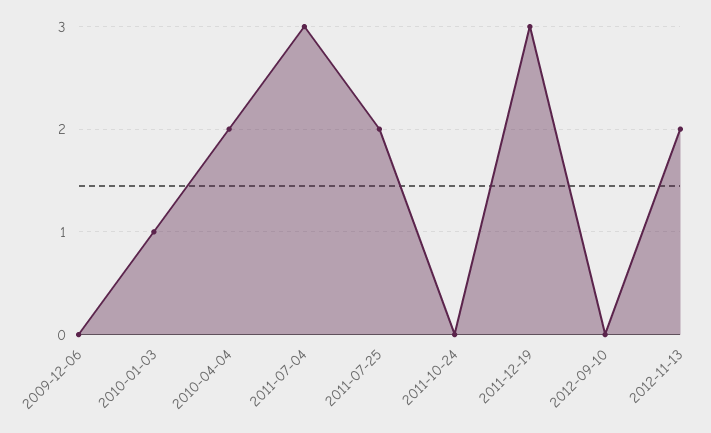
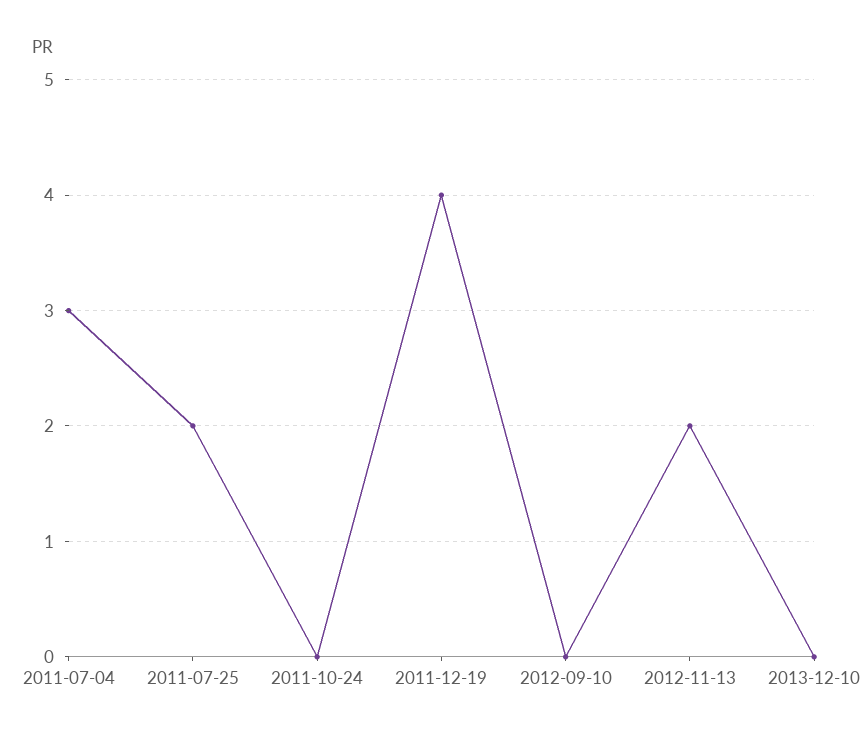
2009-12-06: 0 -> none
2010-01-03: 1 -> none
2010-04-04: 2 -> none
2011-12-19: 3 -> 4
2013-12-10: none -> 0

